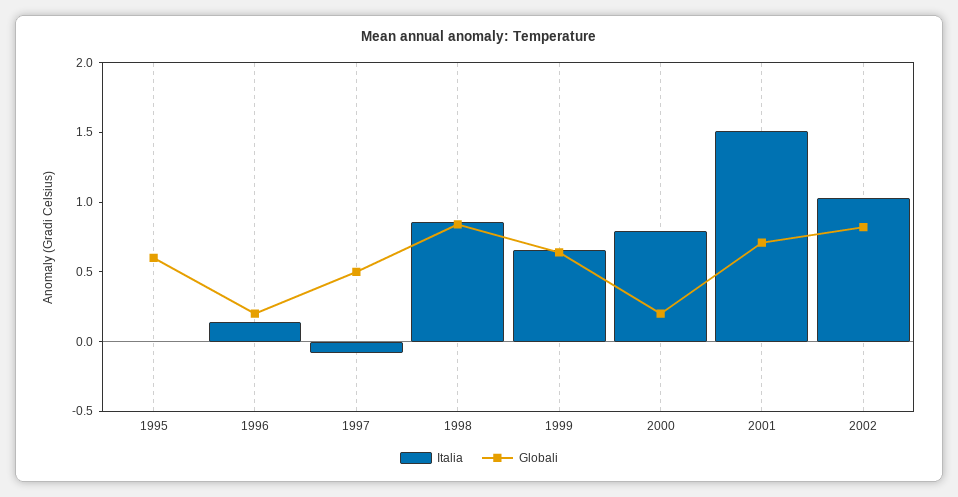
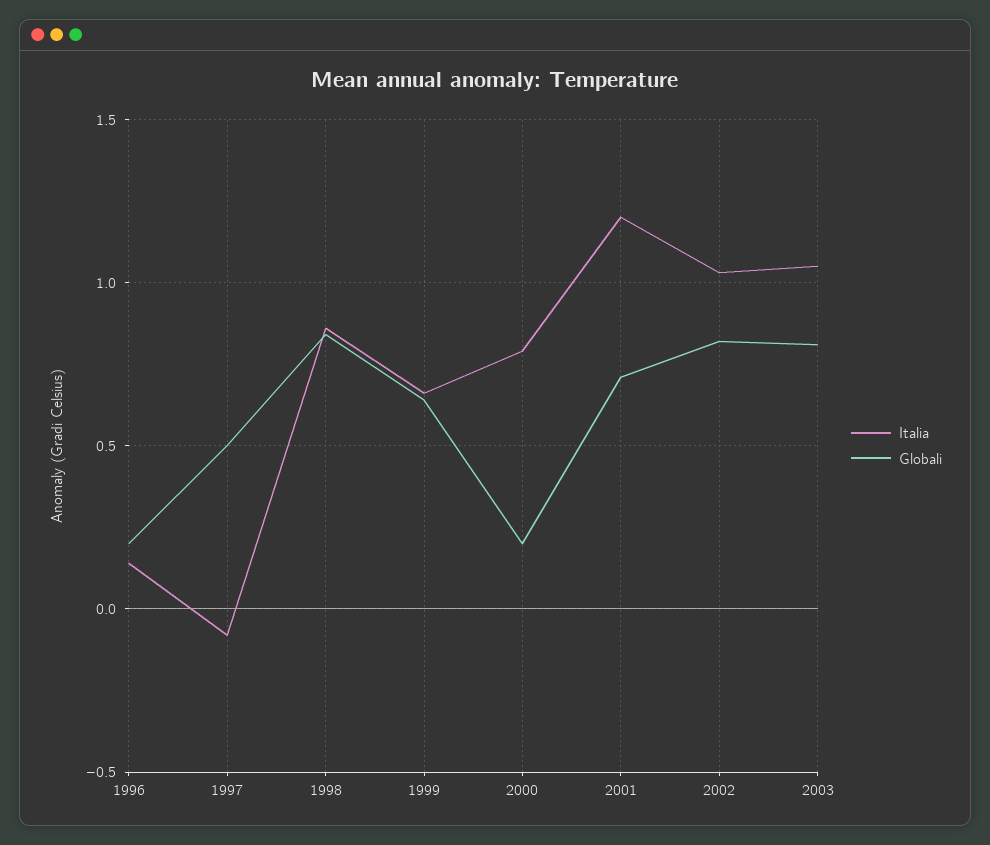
Italia, 1995: 0 -> none
Globali, 1995: 0.6 -> none
Italia, 2001: 1.5 -> 1.2
Italia, 2003: none -> 1.05
Globali, 2003: none -> 0.8

